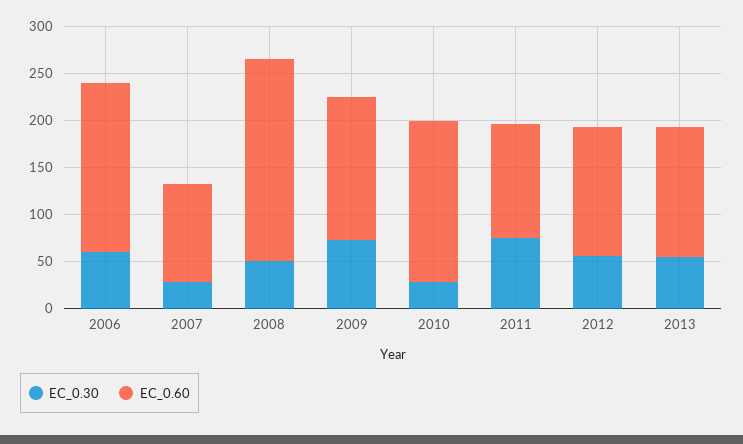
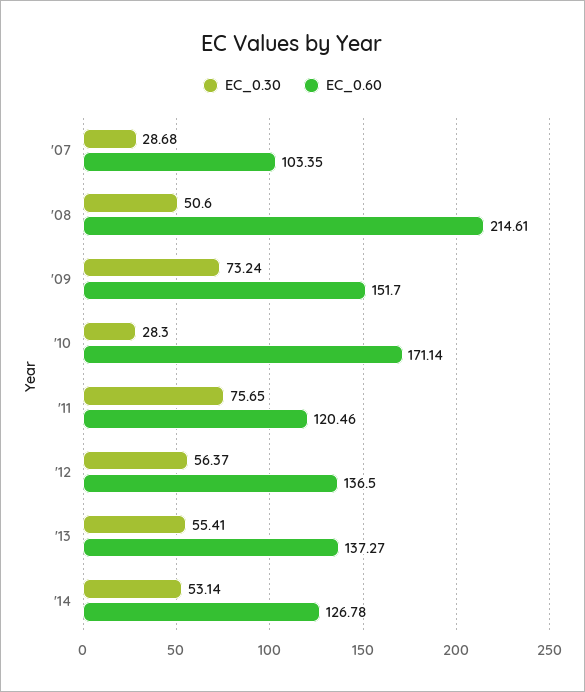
EC_0.30, 2006: 60 -> none
EC_0.60, 2006: 180 -> none
EC_0.30, '14: none -> 53.14
EC_0.60, '14: none -> 126.78

